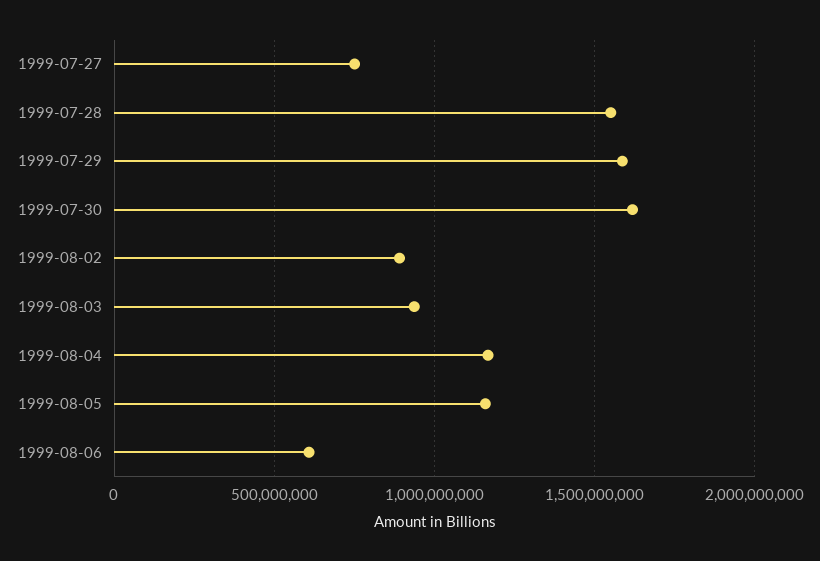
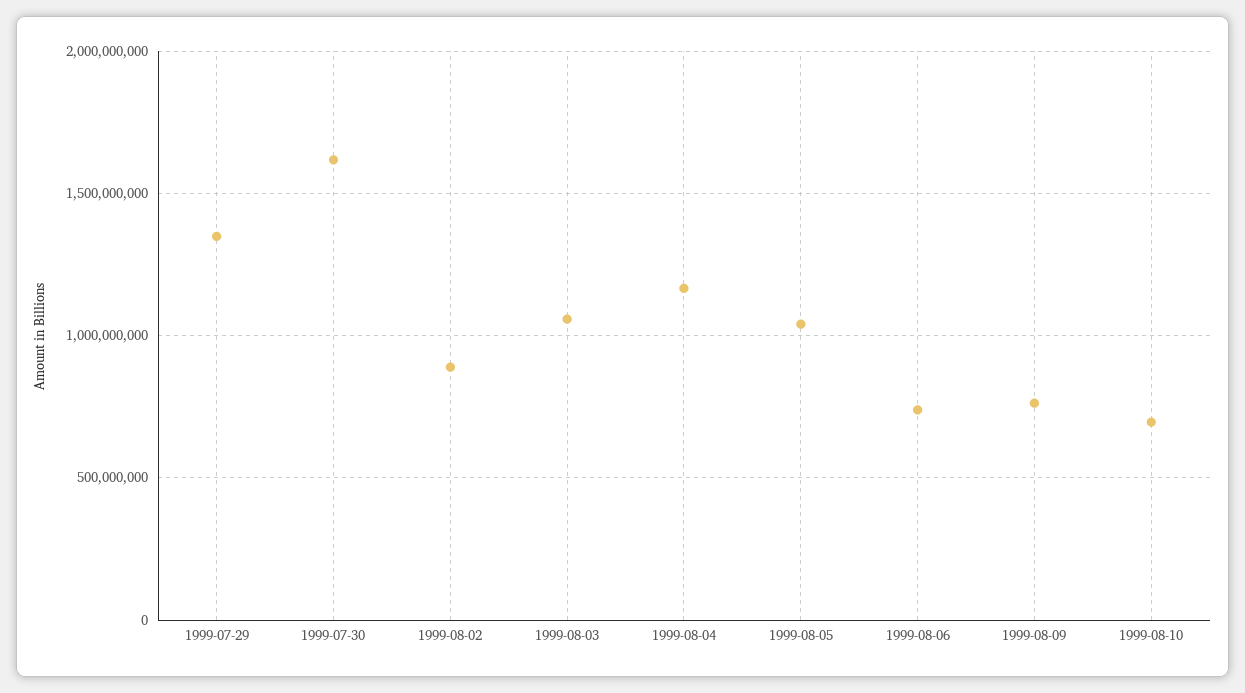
1999-07-27: 750000000 -> none
1999-07-28: 1550000000 -> none
1999-07-29: 1600000000 -> 1350000000
1999-08-03: 950000000 -> 1050000000
1999-08-05: 1150000000 -> 1050000000
1999-08-06: 600000000 -> 750000000
1999-08-09: none -> 750000000
1999-08-10: none -> 700000000

